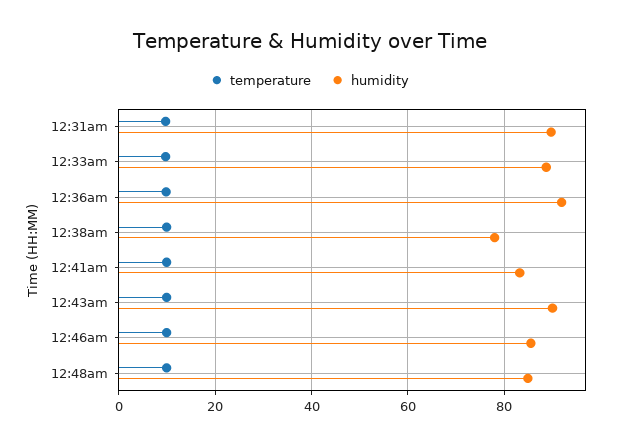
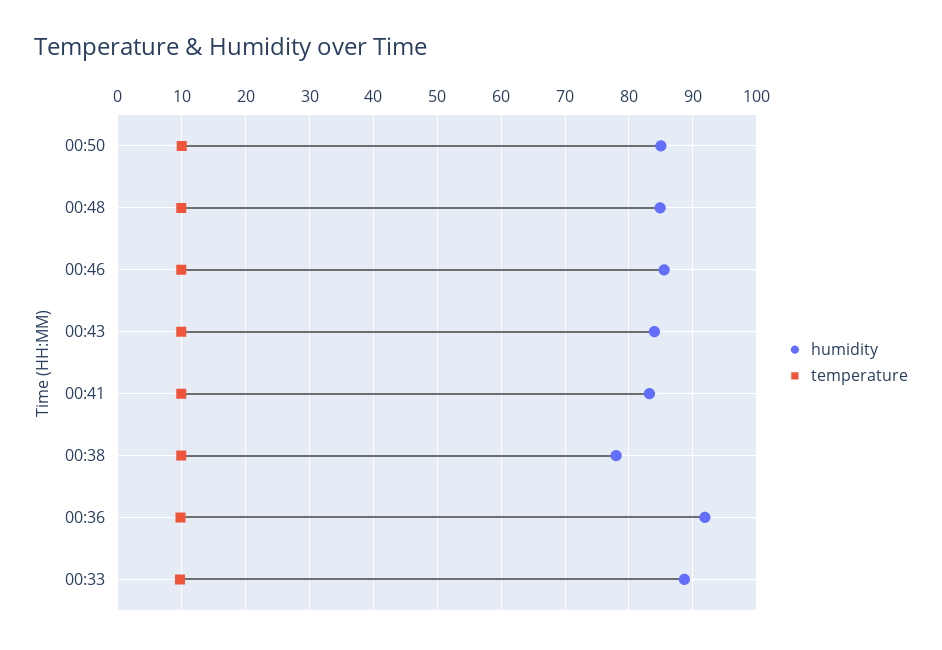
temperature, 12:31am: 10 -> none
humidity, 12:31am: 90 -> none
humidity, 12:43am: 90 -> 84
humidity, 00:50: none -> 85
temperature, 00:50: none -> 10

